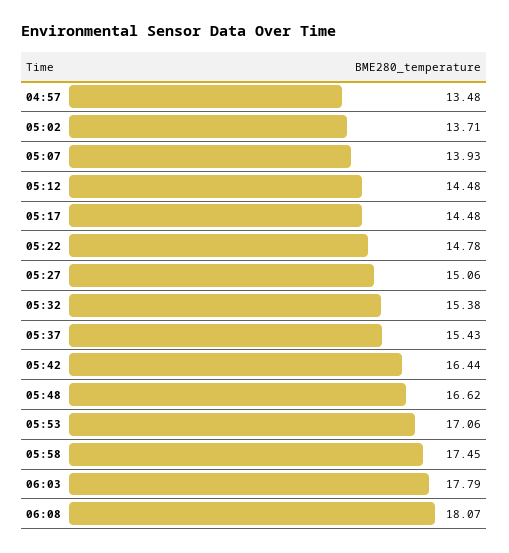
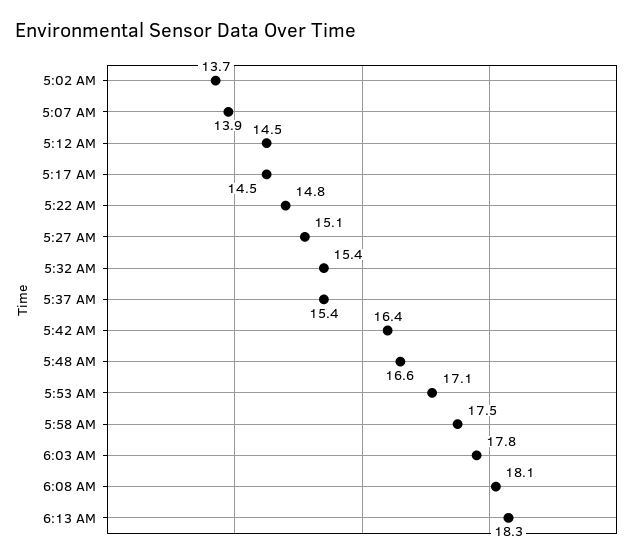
04:57: 13.48 -> none
6:13 AM: none -> 18.3

